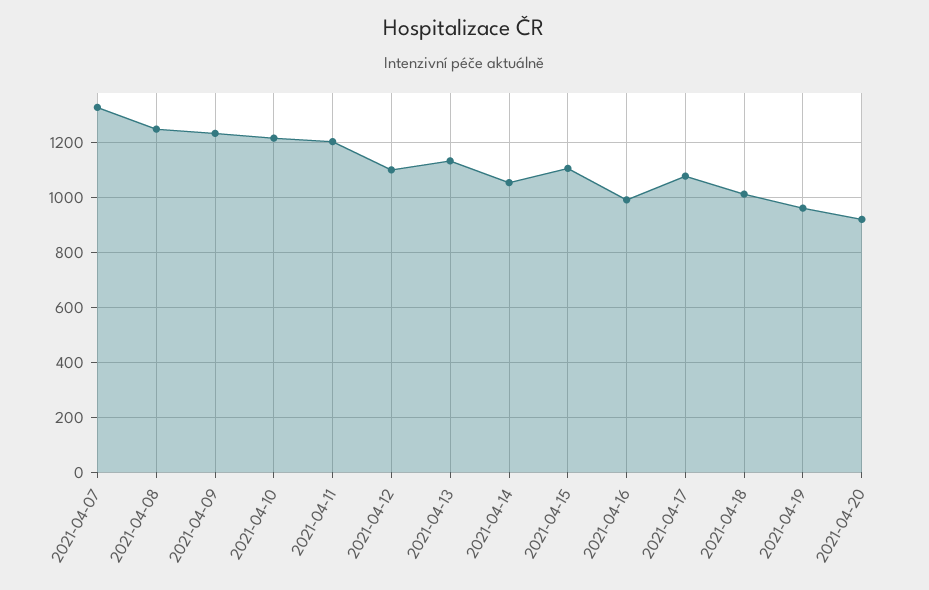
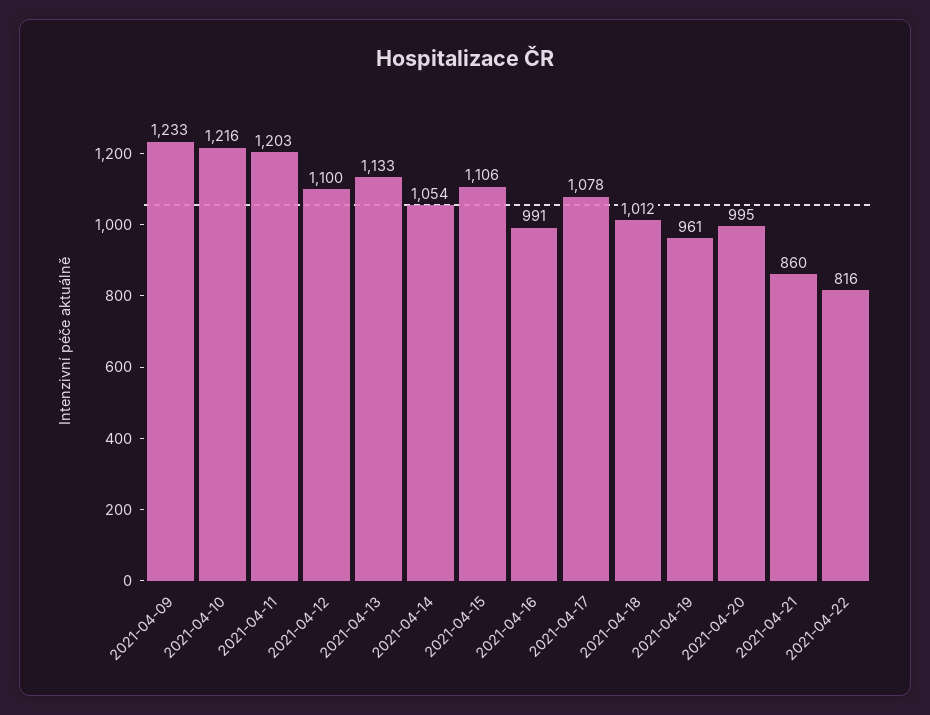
2021-04-07: 1325 -> none
2021-04-08: 1250 -> none
2021-04-20: 925 -> 995
2021-04-21: none -> 860
2021-04-22: none -> 816

